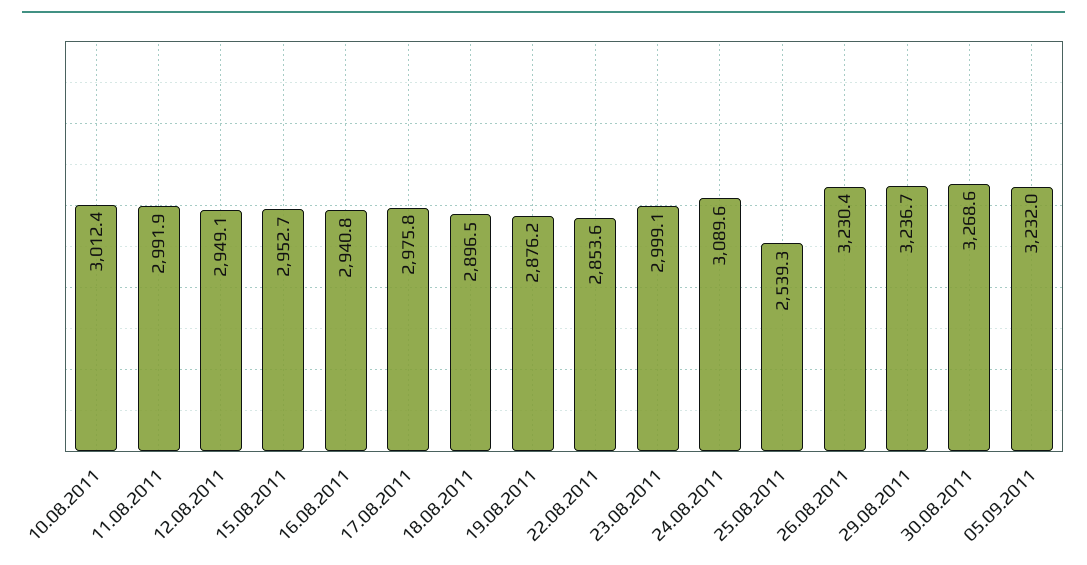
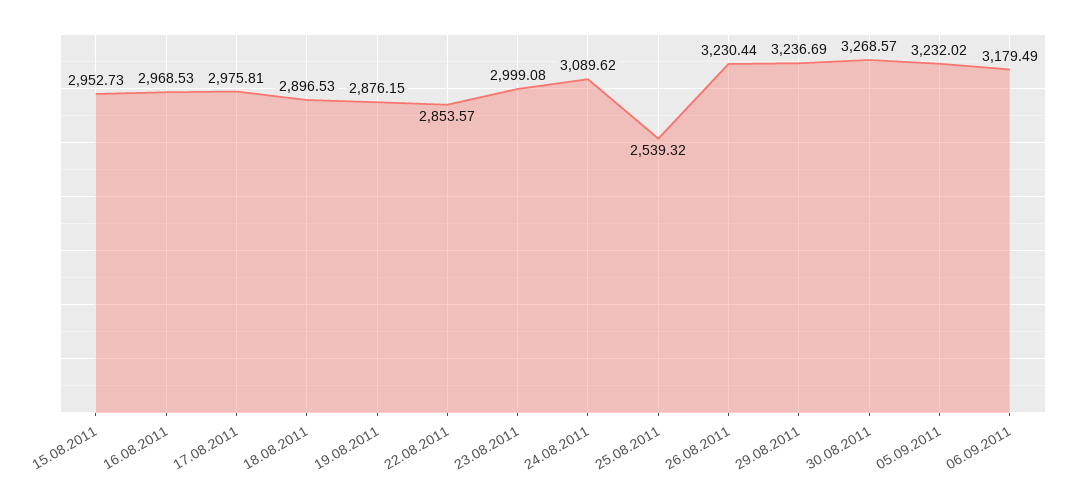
10.08.2011: 3012.4 -> none
11.08.2011: 2991.9 -> none
12.08.2011: 2949.1 -> none
16.08.2011: 2940.8 -> 2968.53
06.09.2011: none -> 3179.49

